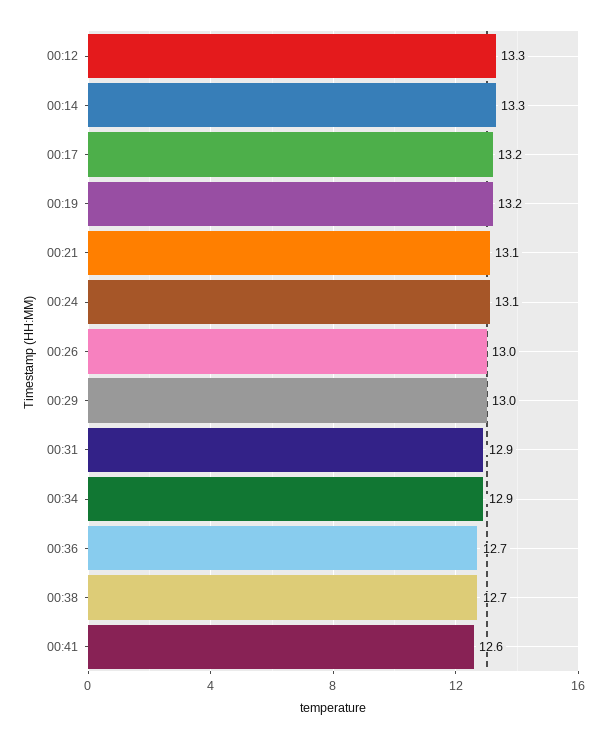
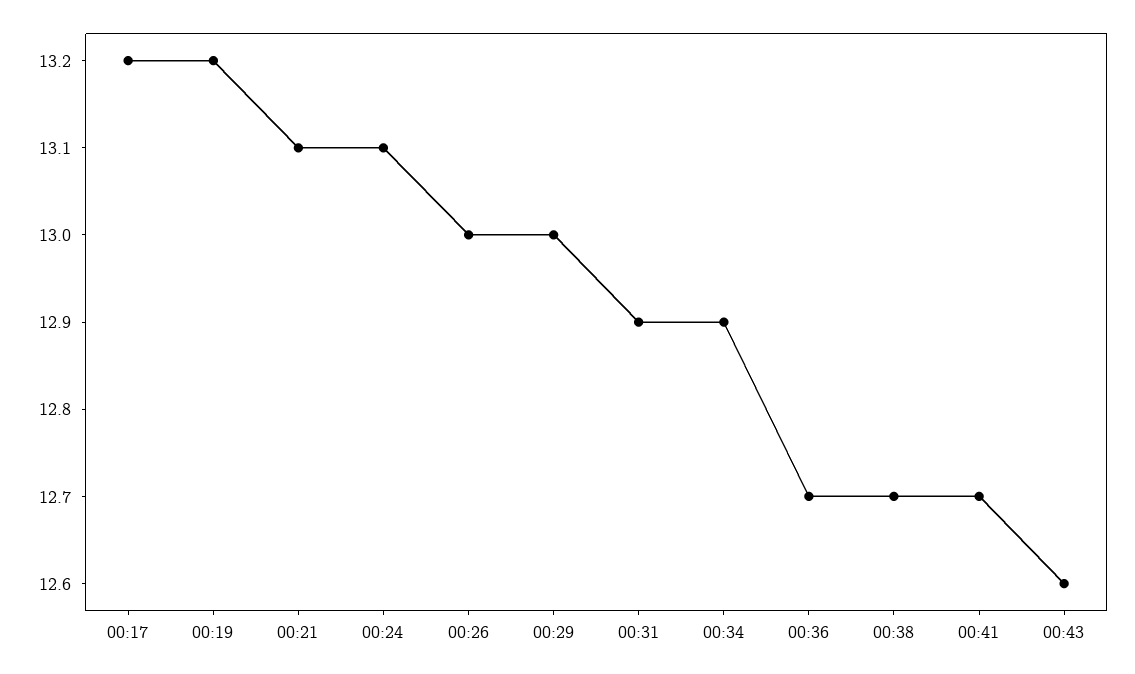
00:12: 13.3 -> none
00:14: 13.3 -> none
00:41: 12.6 -> 12.7
00:43: none -> 12.6

